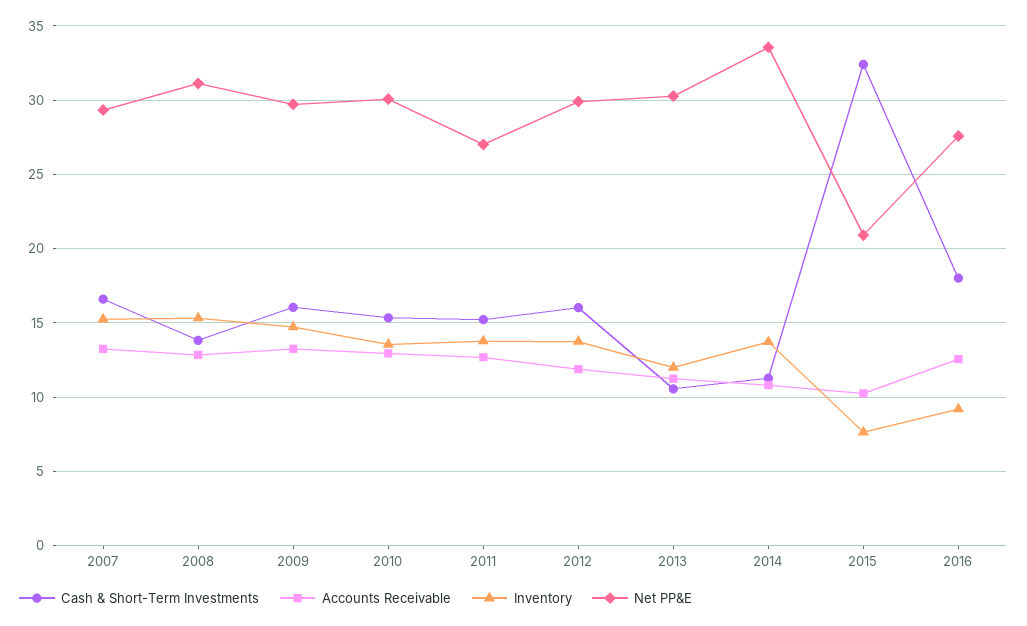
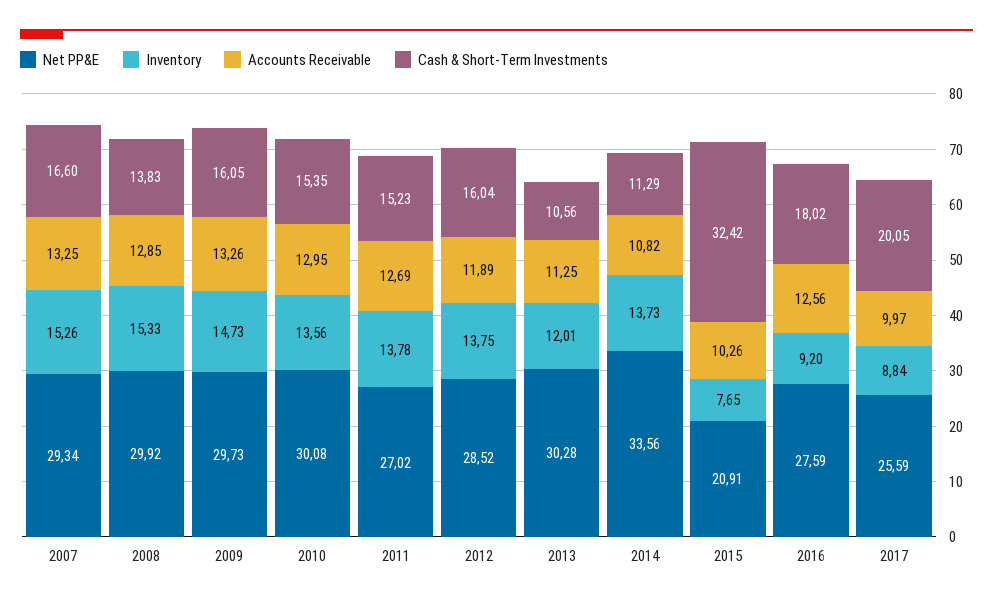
Net PP&E, 2008: 31 -> 29.92
Net PP&E, 2012: 30 -> 28.52
Net PP&E, 2017: none -> 25.59
Inventory, 2017: none -> 8.84
Accounts Receivable, 2017: none -> 9.97
Cash & Short-Term Investments, 2017: none -> 20.05

